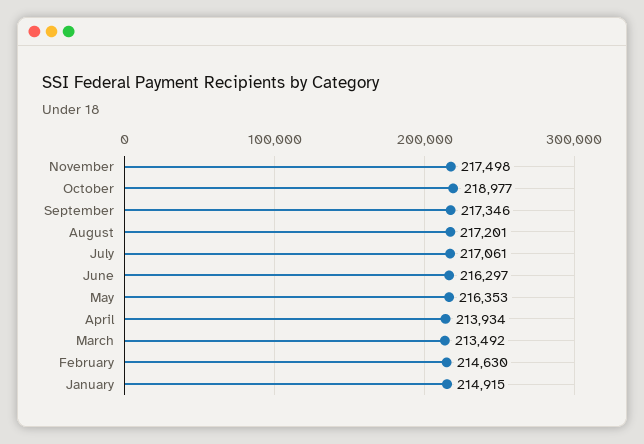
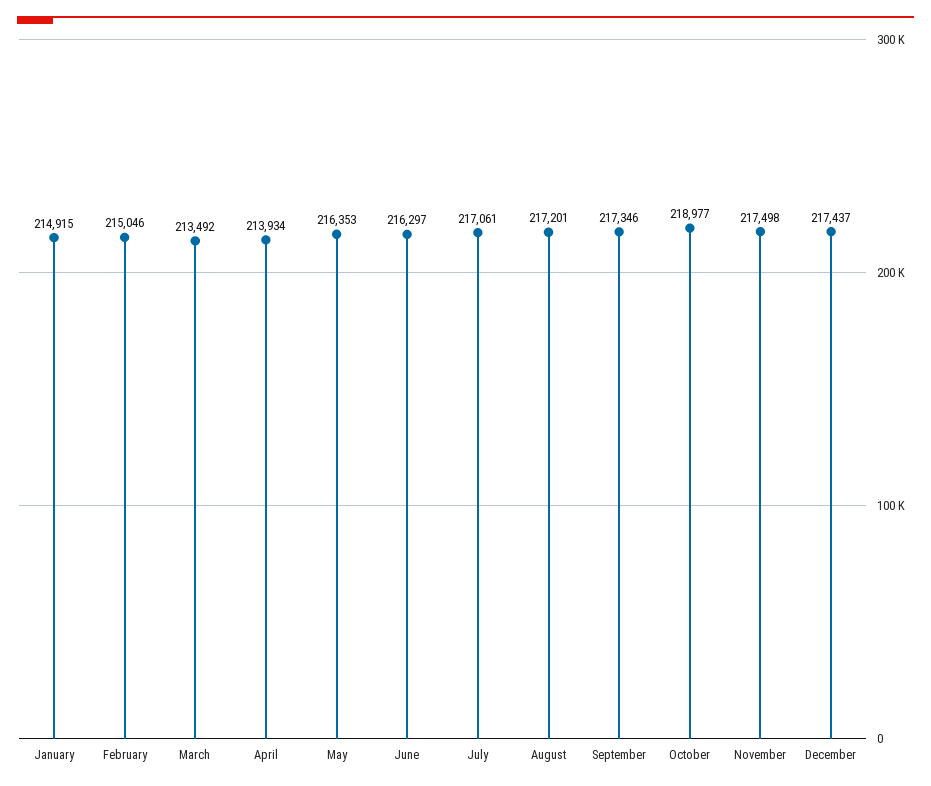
February: 214630 -> 215046
December: none -> 217437

